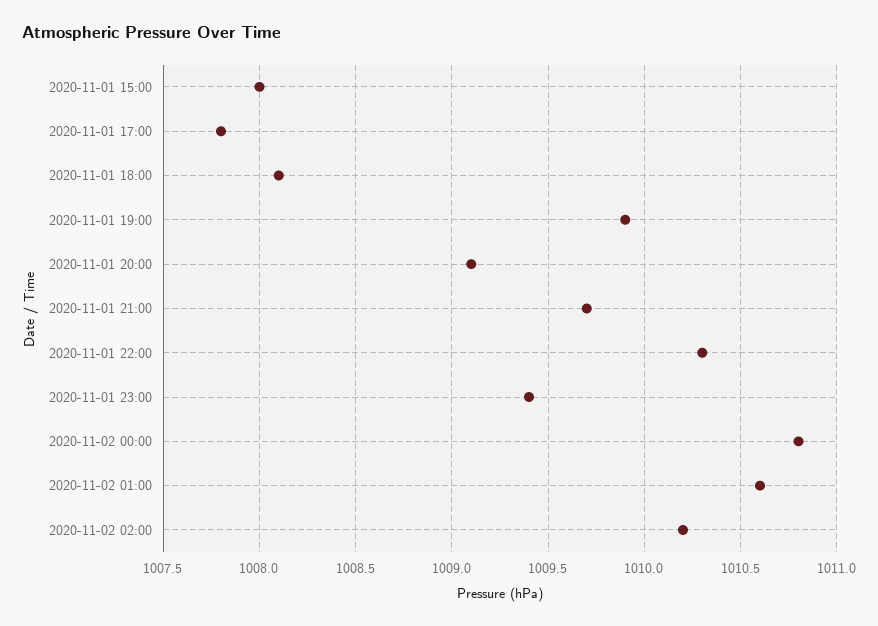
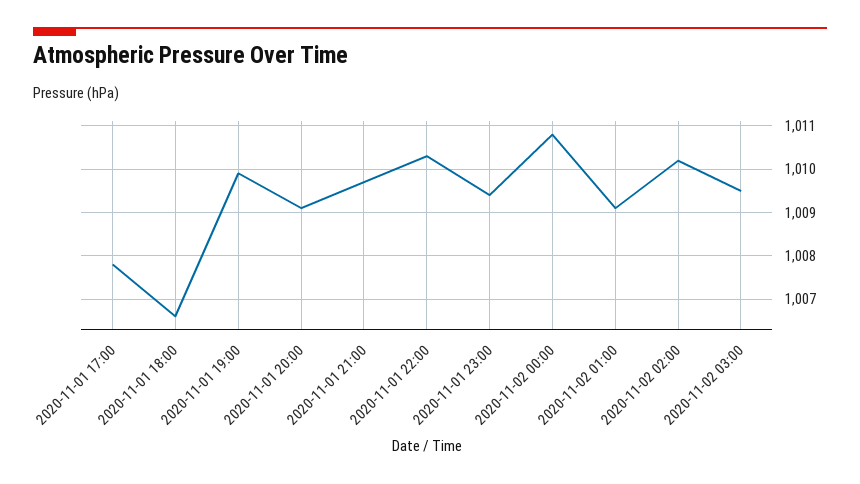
2020-11-01 15:00: 1008 -> none
2020-11-01 18:00: 1008.1 -> 1006.5
2020-11-02 01:00: 1010.6 -> 1009
2020-11-02 03:00: none -> 1009.5

